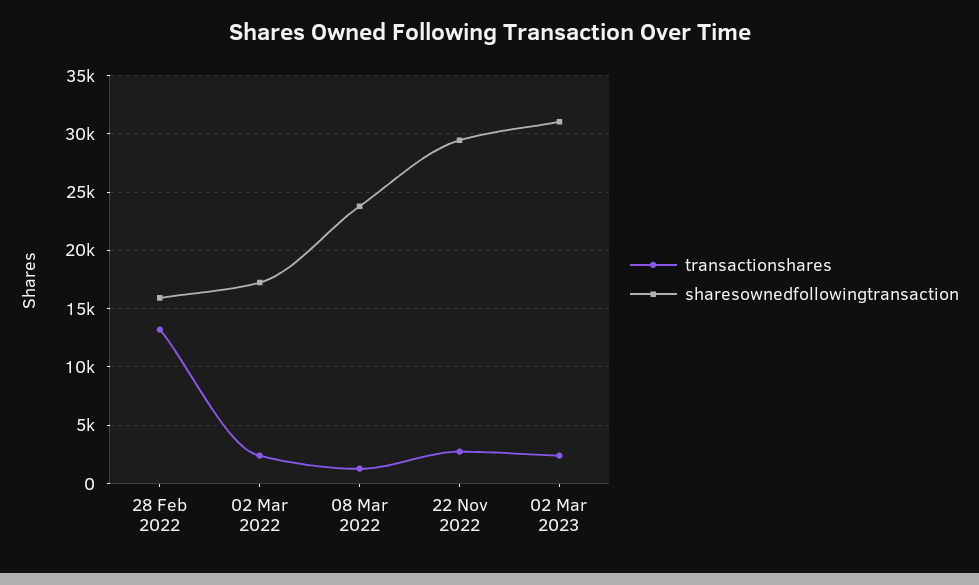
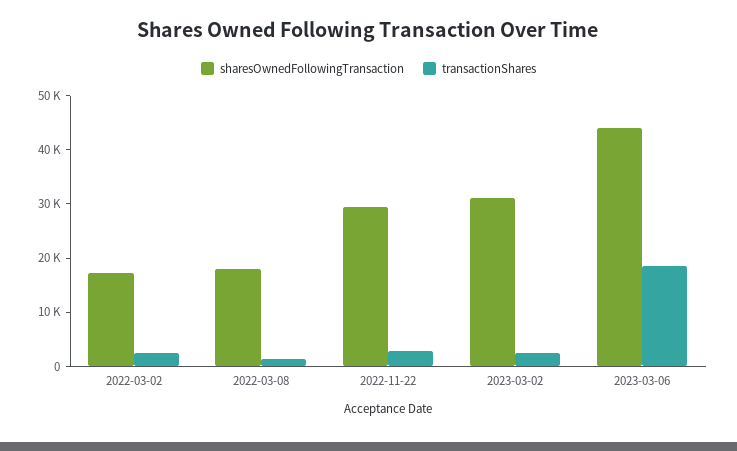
transactionshares, 28 Feb 2022: 13000 -> none
sharesownedfollowingtransaction, 28 Feb 2022: 16000 -> none
sharesownedfollowingtransaction, 08 Mar 2022: 24000 -> 18000
sharesownedfollowingtransaction, 2023-03-06: none -> 44000
transactionshares, 2023-03-06: none -> 18000

